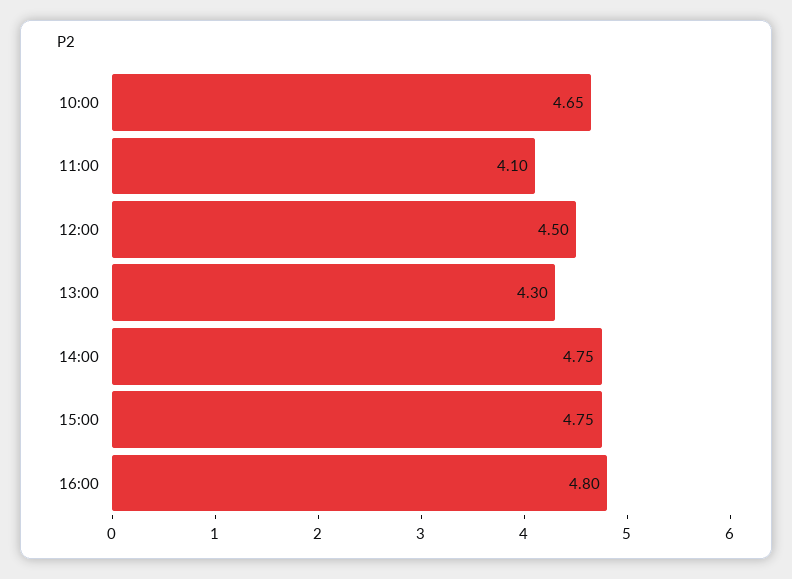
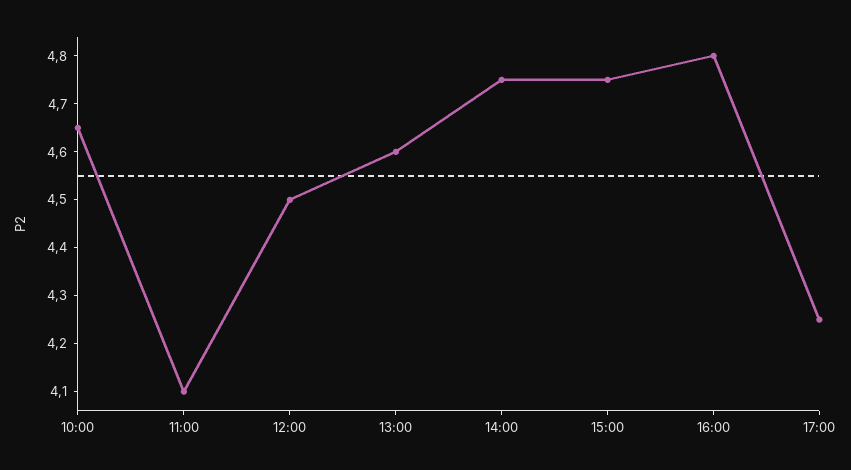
13:00: 4.3 -> 4.6
17:00: none -> 4.25

